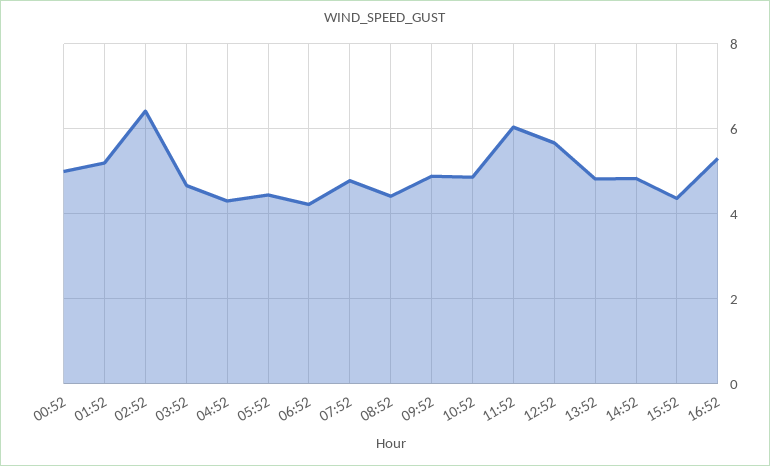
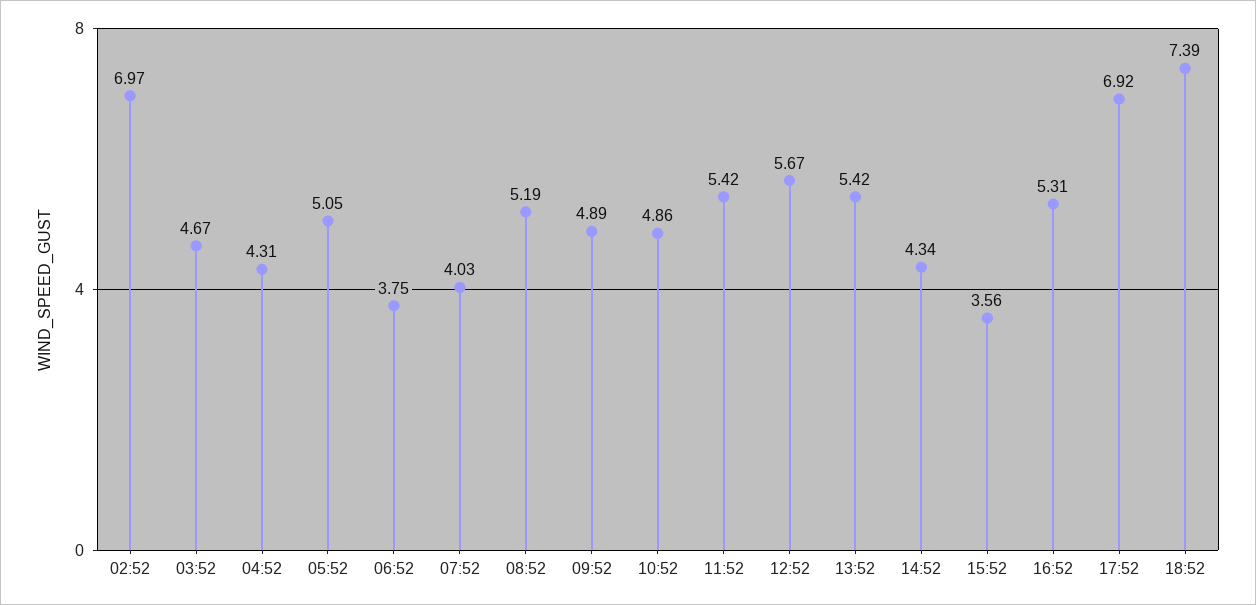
00:52: 5 -> none
01:52: 5.2 -> none
02:52: 6.4 -> 6.97
05:52: 4.4 -> 5.05
06:52: 4.2 -> 3.75
07:52: 4.8 -> 4.03
08:52: 4.4 -> 5.19
11:52: 6 -> 5.42
13:52: 4.8 -> 5.42
14:52: 4.8 -> 4.34
15:52: 4.4 -> 3.56
17:52: none -> 6.92
18:52: none -> 7.39

